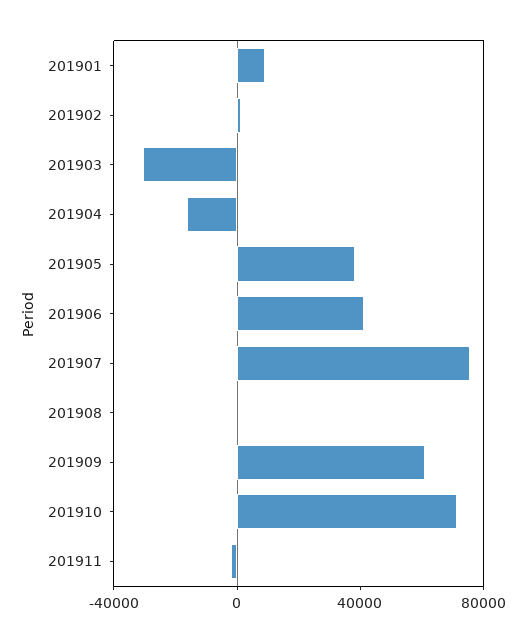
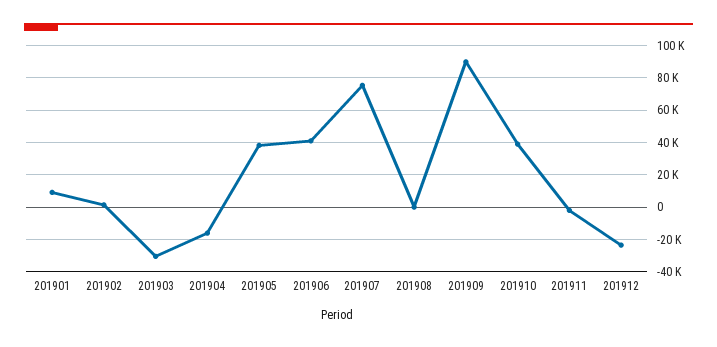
201909: 60000 -> 90000
201910: 70000 -> 40000
201912: none -> -25000

